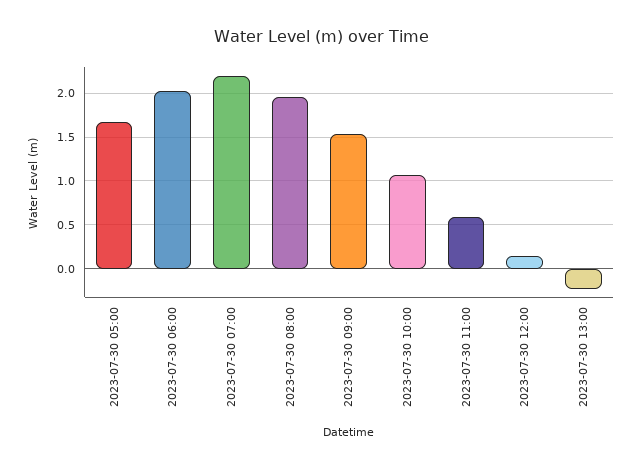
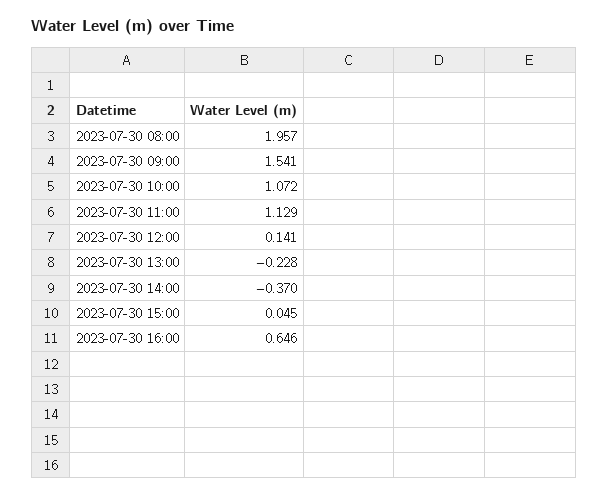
2023-07-30 05:00: 1.7 -> none
2023-07-30 06:00: 2 -> none
2023-07-30 07:00: 2.2 -> none
2023-07-30 11:00: 0.6 -> 1.129
2023-07-30 14:00: none -> -0.37
2023-07-30 15:00: none -> 0.045
2023-07-30 16:00: none -> 0.646

